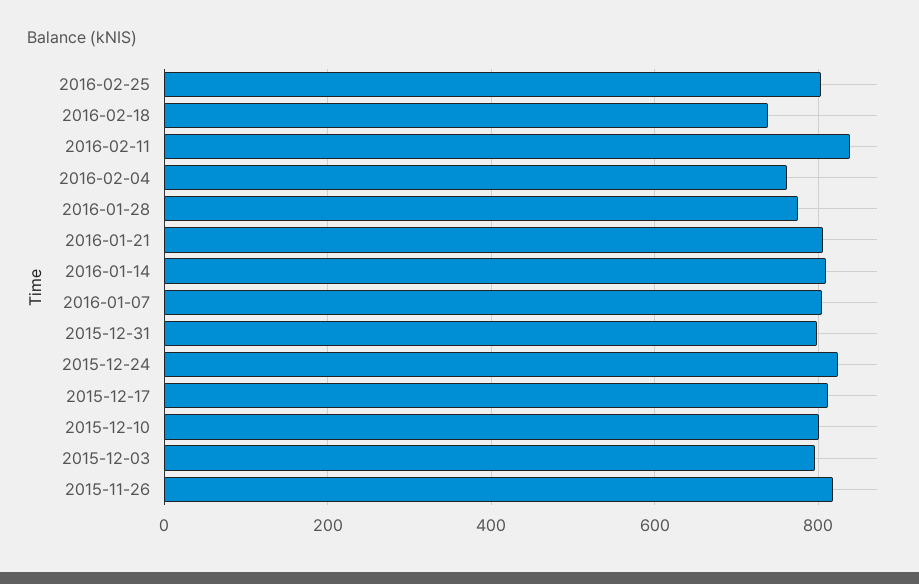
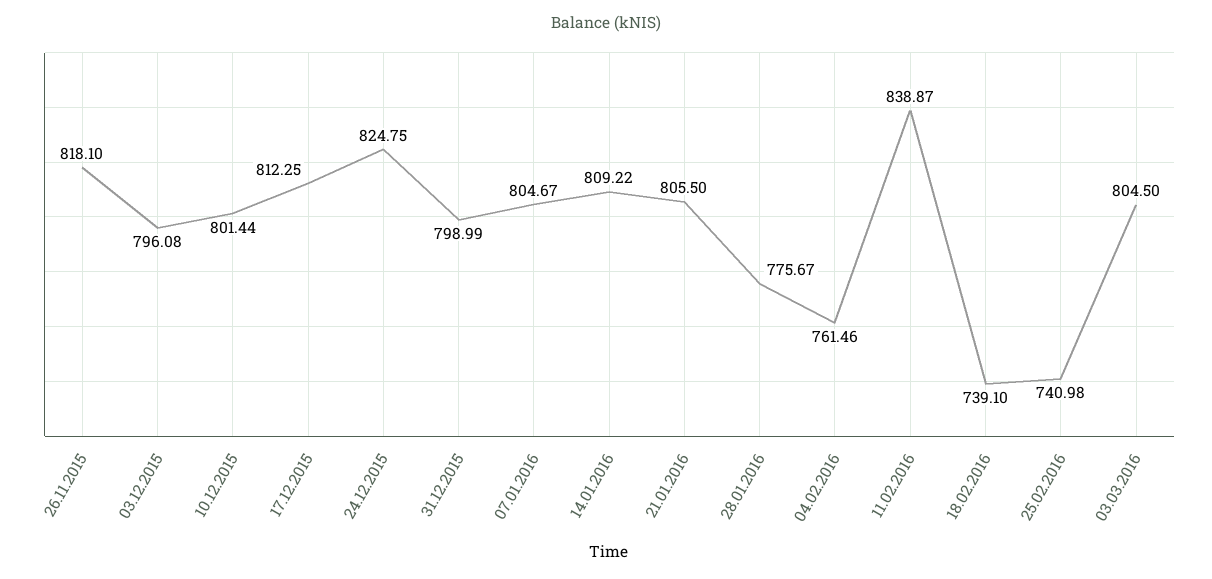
2016-02-25: 800 -> 740.98
03.03.2016: none -> 804.5

